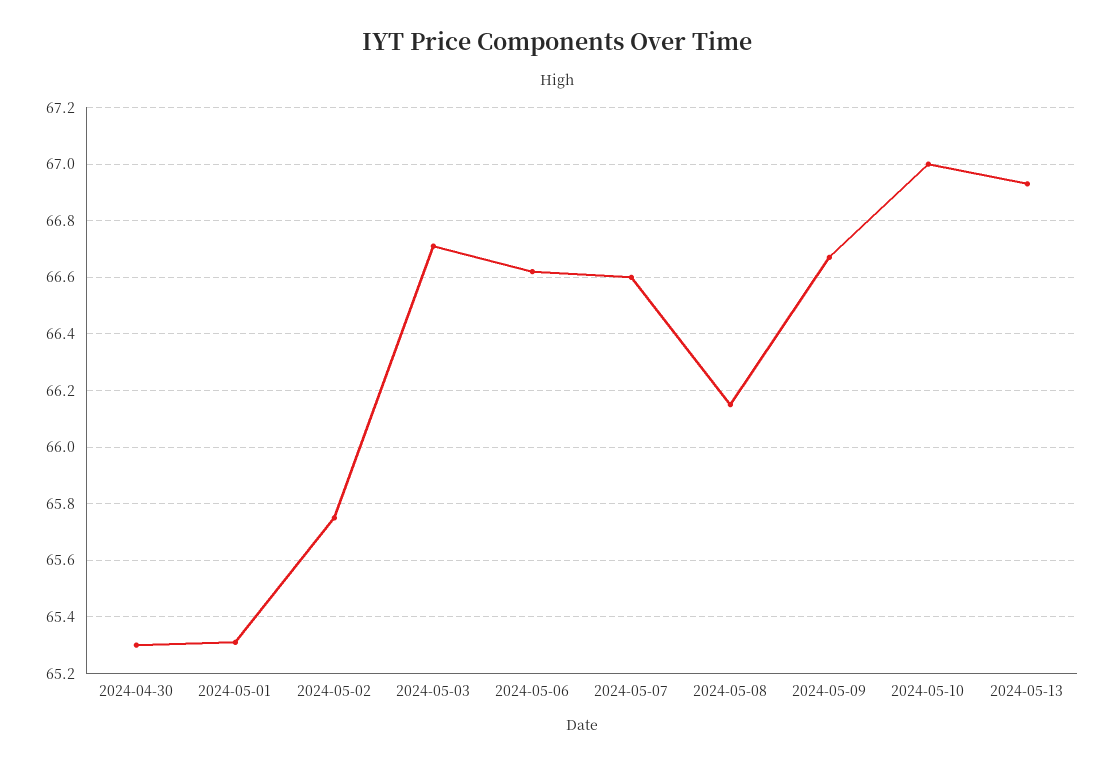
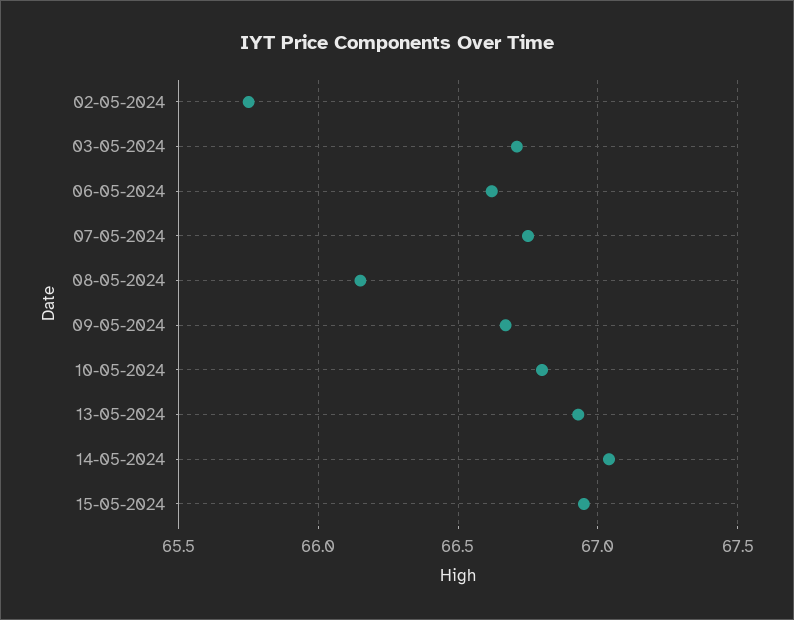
2024-04-30: 65.3 -> none
2024-05-01: 65.3 -> none
2024-05-07: 66.6 -> 66.75
2024-05-10: 67 -> 66.8
14-05-2024: none -> 67.05
15-05-2024: none -> 66.95

